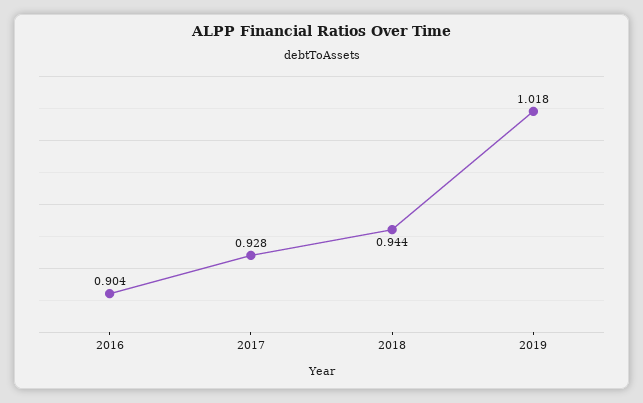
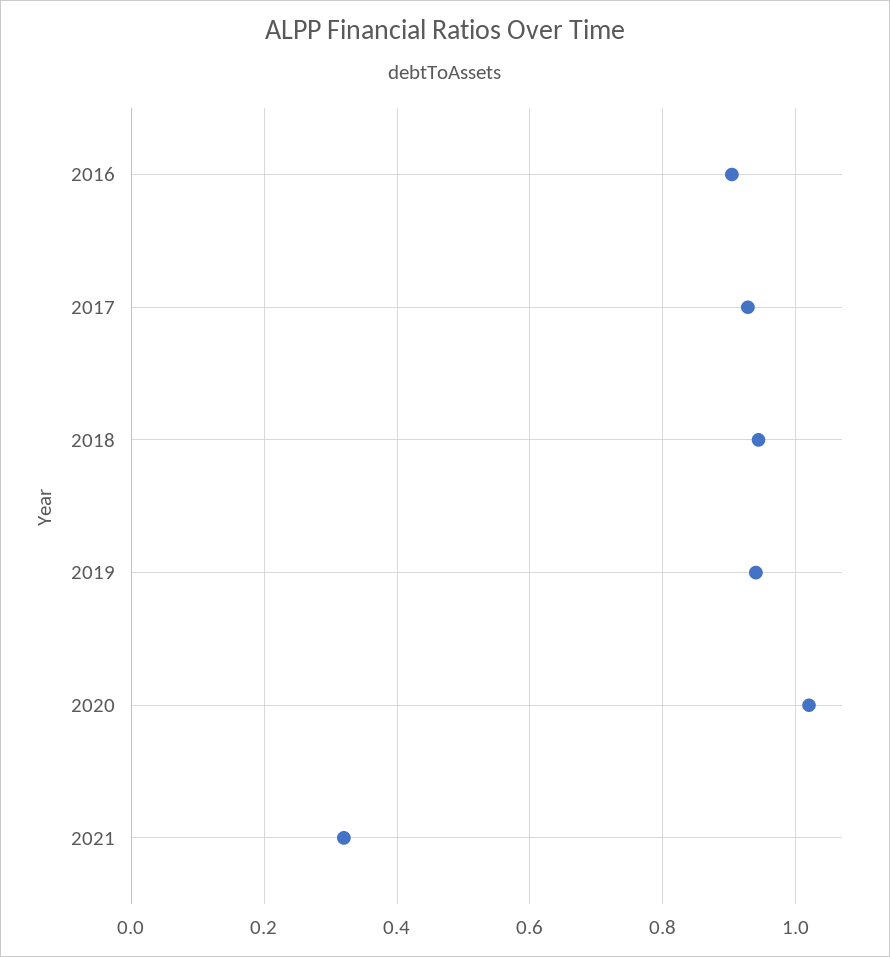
2019: 1.018 -> 0.94
2020: none -> 1.02
2021: none -> 0.32

